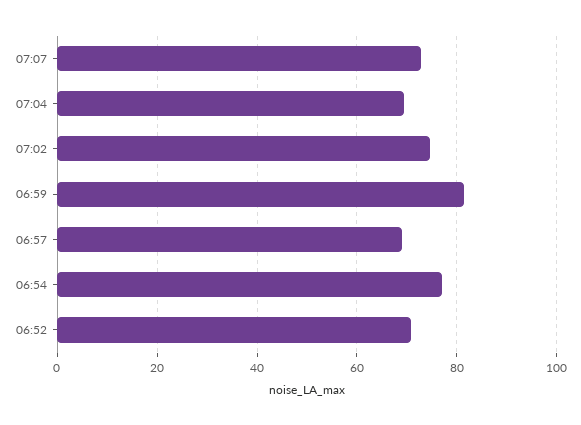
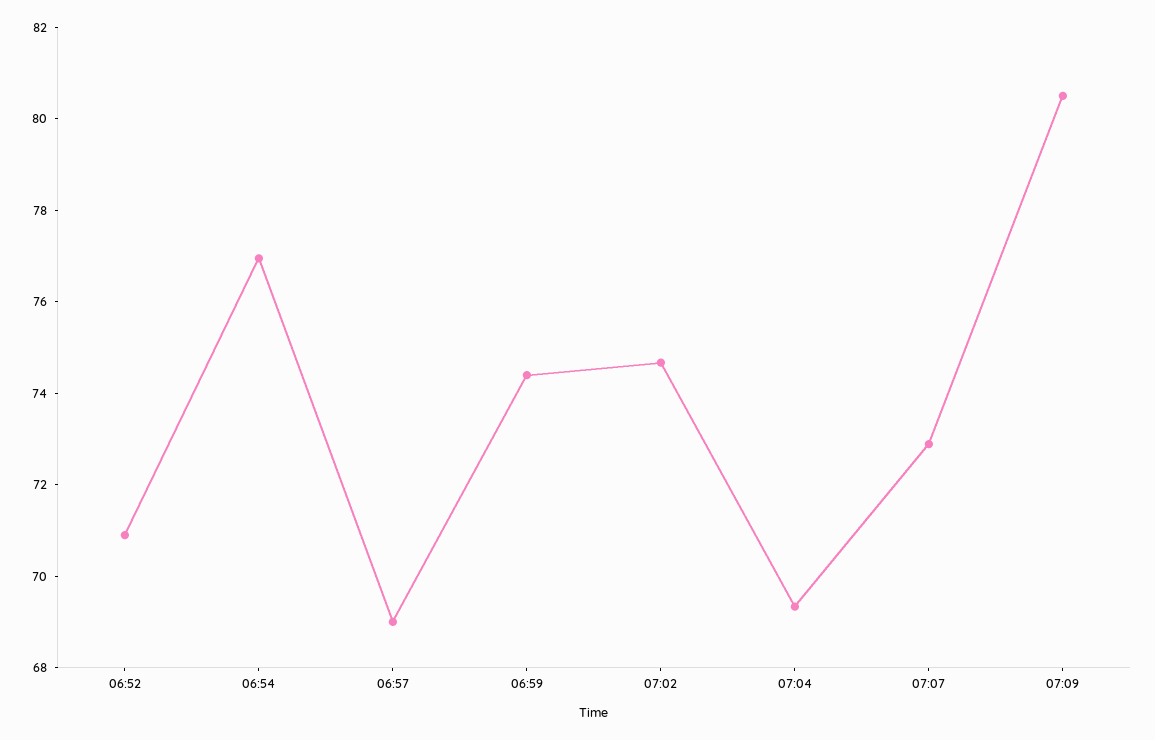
06:59: 82 -> 74.5
07:09: none -> 80.5

